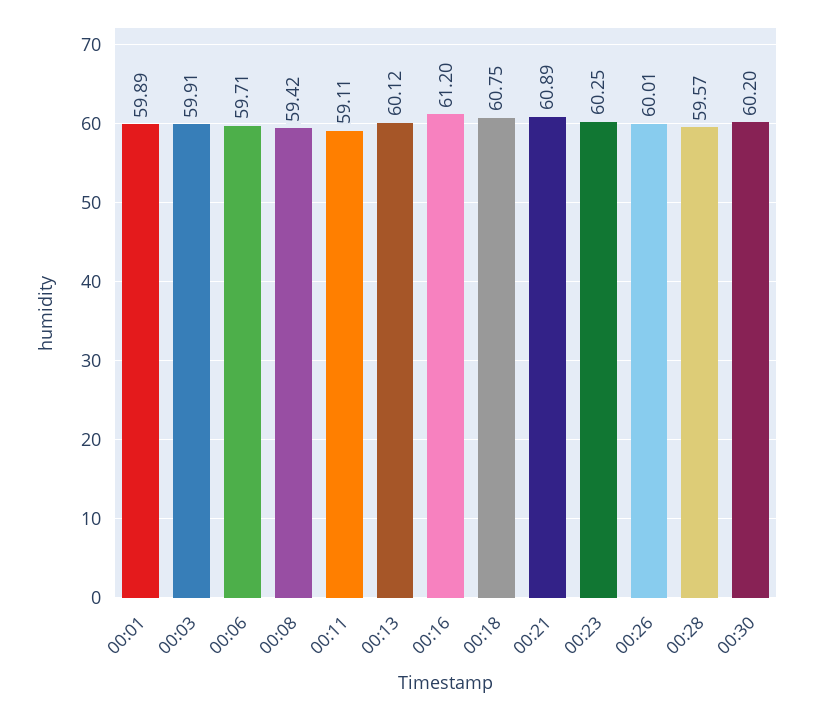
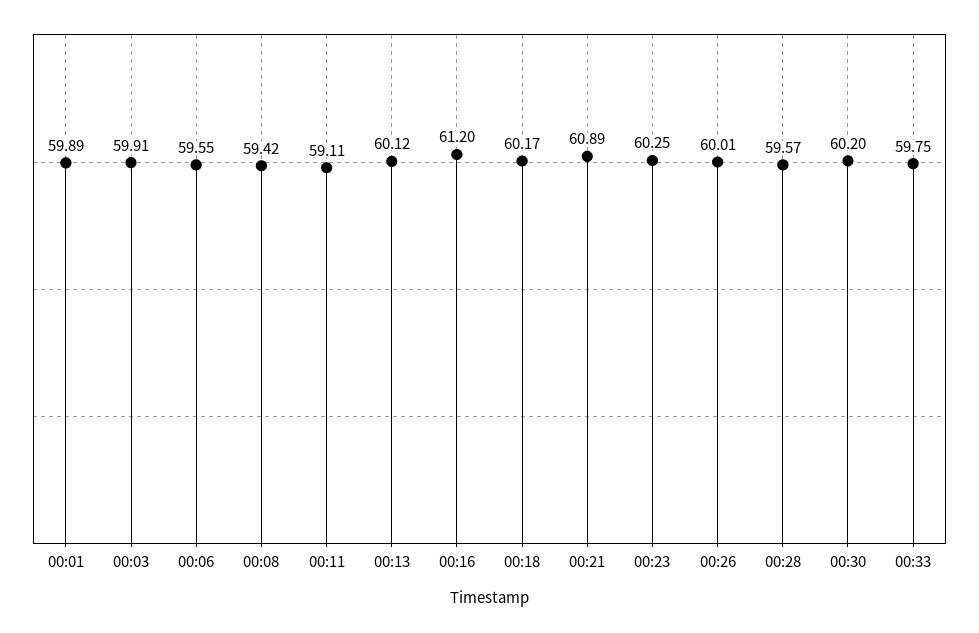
00:06: 59.71 -> 59.55
00:18: 60.75 -> 60.17
00:33: none -> 59.75

